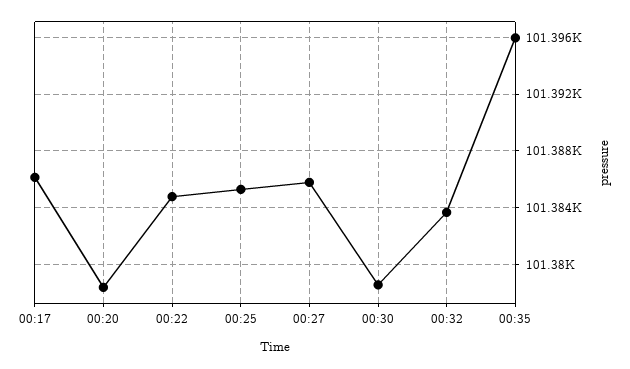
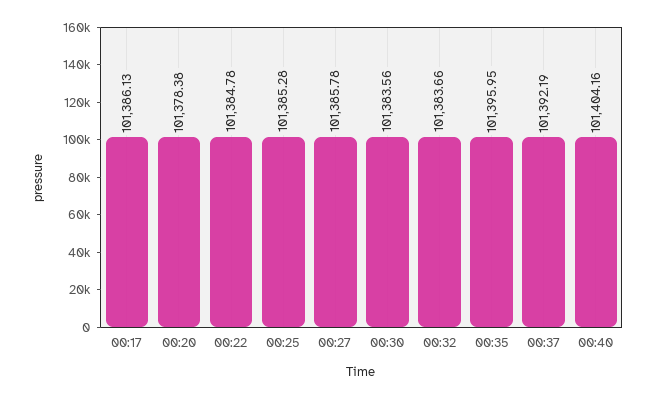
00:30: 101378.5 -> 101383.56
00:37: none -> 101392.19
00:40: none -> 101404.16

